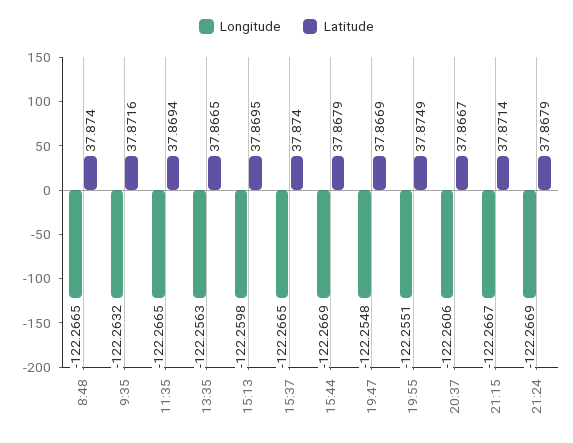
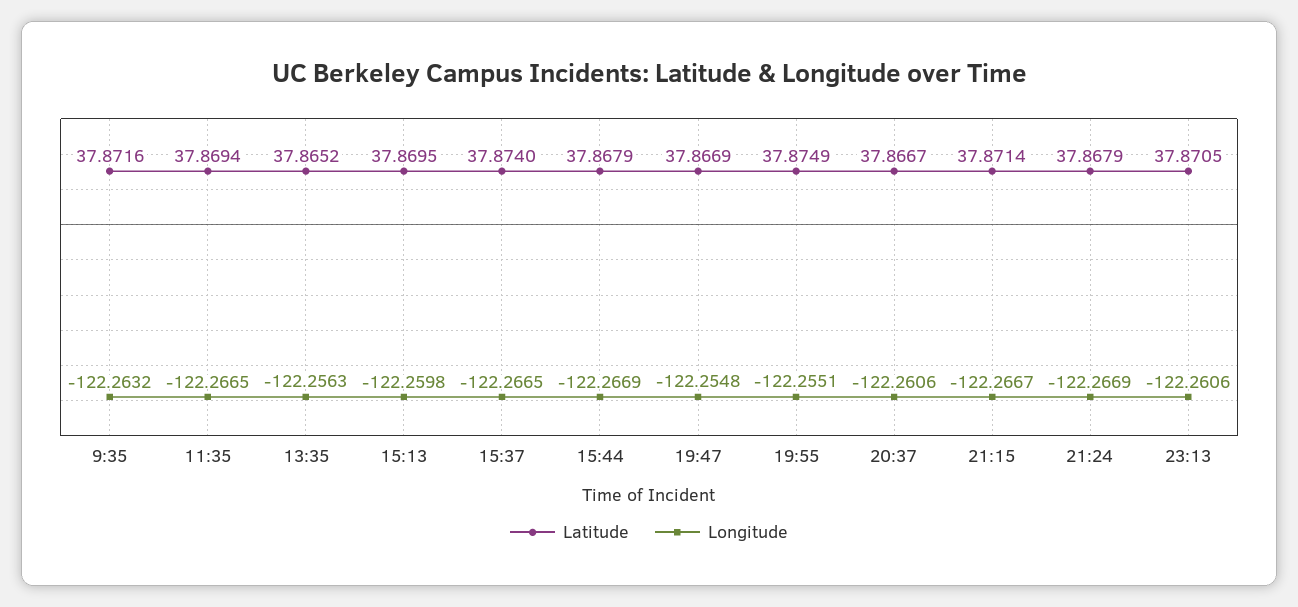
Longitude, 8:48: -122.2665 -> none
Latitude, 8:48: 37.874 -> none
Latitude, 13:35: 37.8665 -> 37.8652
Latitude, 23:13: none -> 37.8705
Longitude, 23:13: none -> -122.2606

